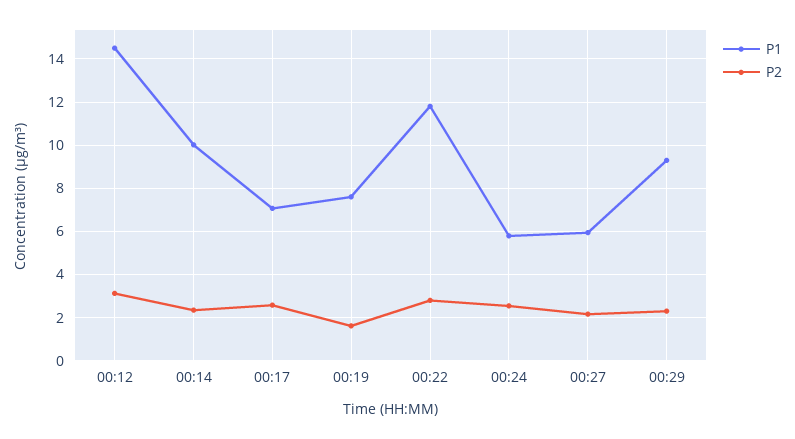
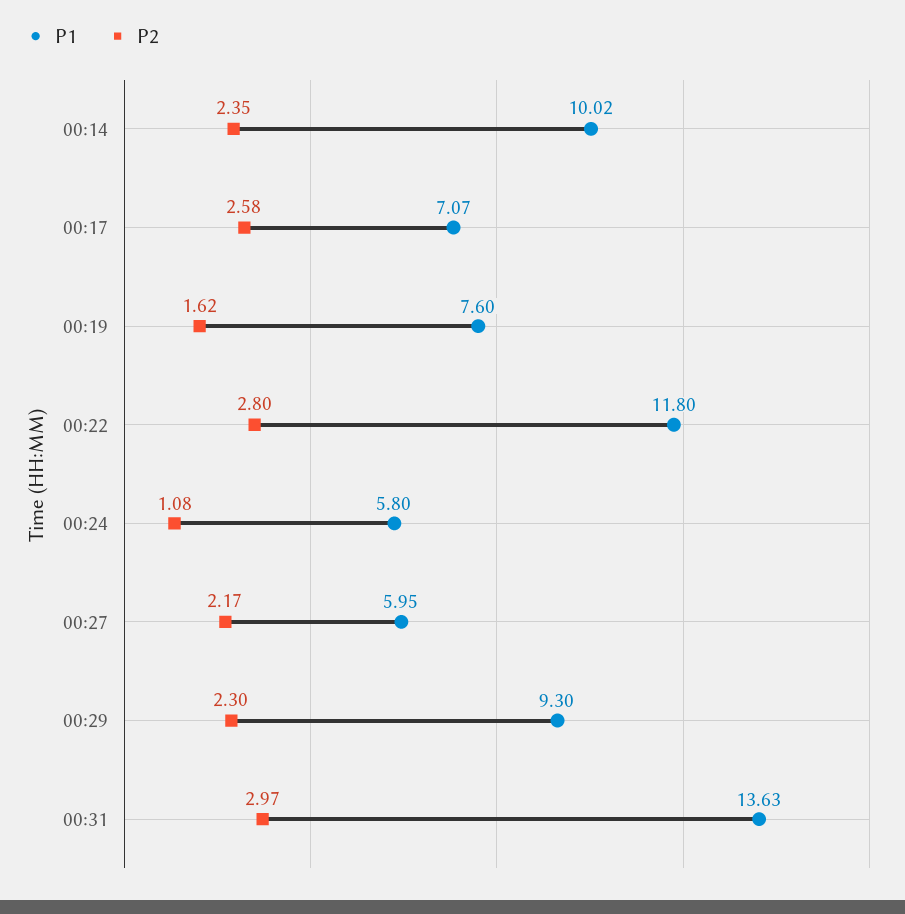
P1, 00:12: 14.5 -> none
P2, 00:12: 3 -> none
P2, 00:24: 2.5 -> 1.08
P1, 00:31: none -> 13.63
P2, 00:31: none -> 2.97

